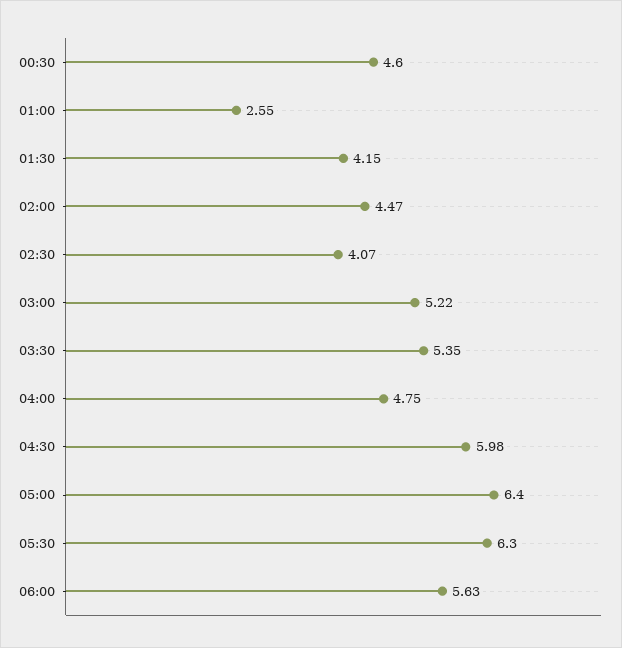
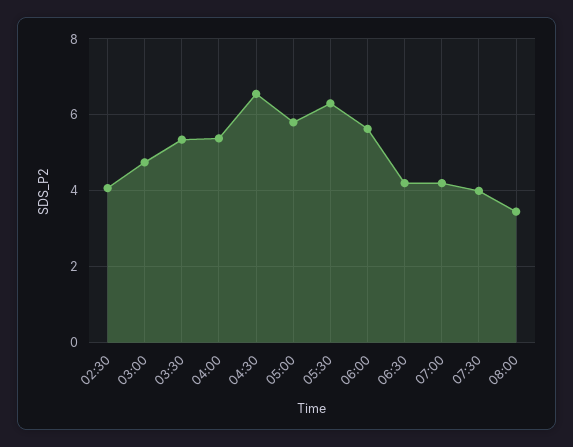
00:30: 4.6 -> none
01:00: 2.55 -> none
01:30: 4.15 -> none
02:00: 4.47 -> none
03:00: 5.22 -> 4.8
04:00: 4.75 -> 5.4
04:30: 5.98 -> 6.6
05:00: 6.4 -> 5.8
06:30: none -> 4.2
07:00: none -> 4.2
07:30: none -> 4
08:00: none -> 3.4

